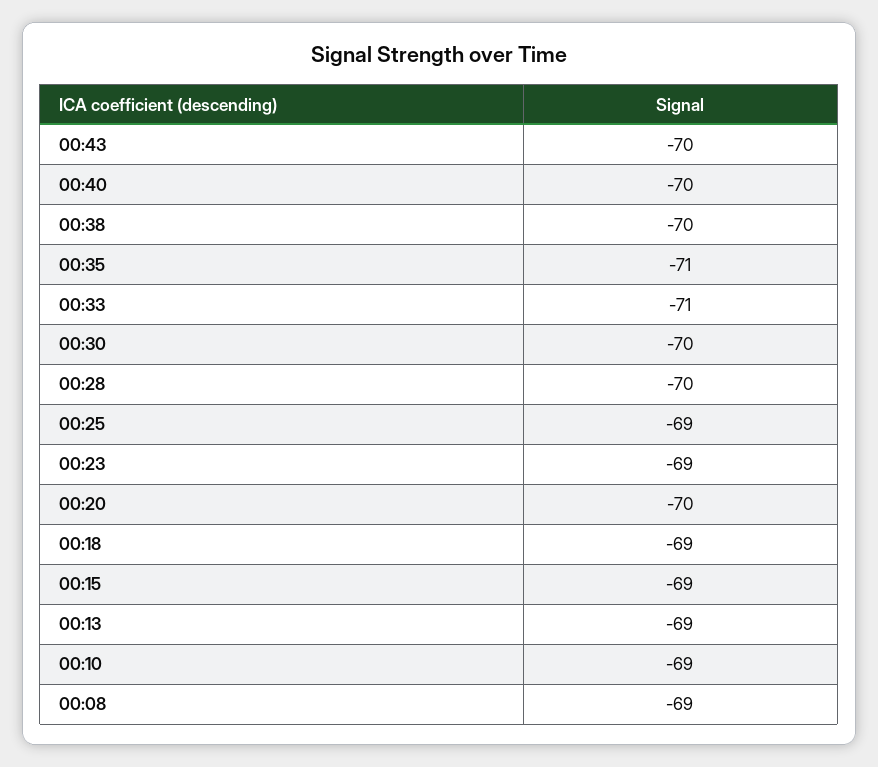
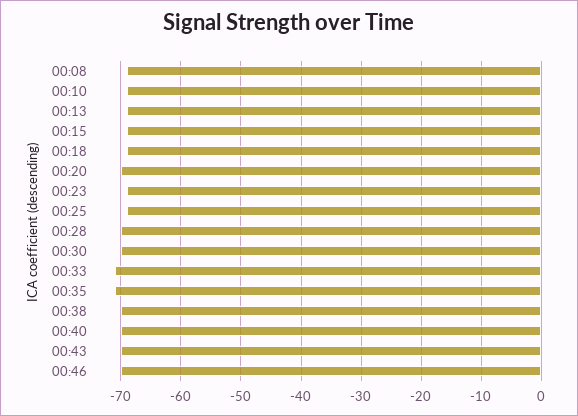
00:46: none -> -70

